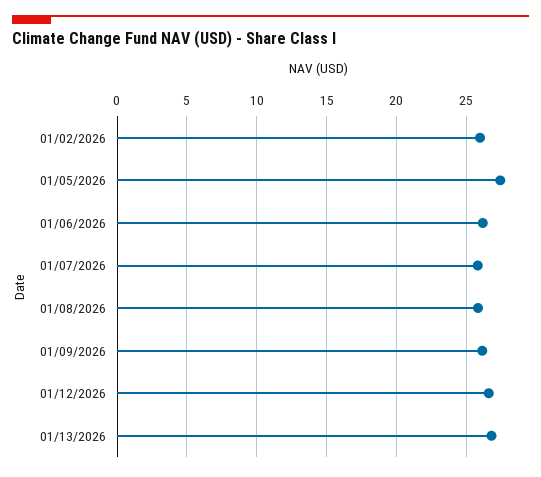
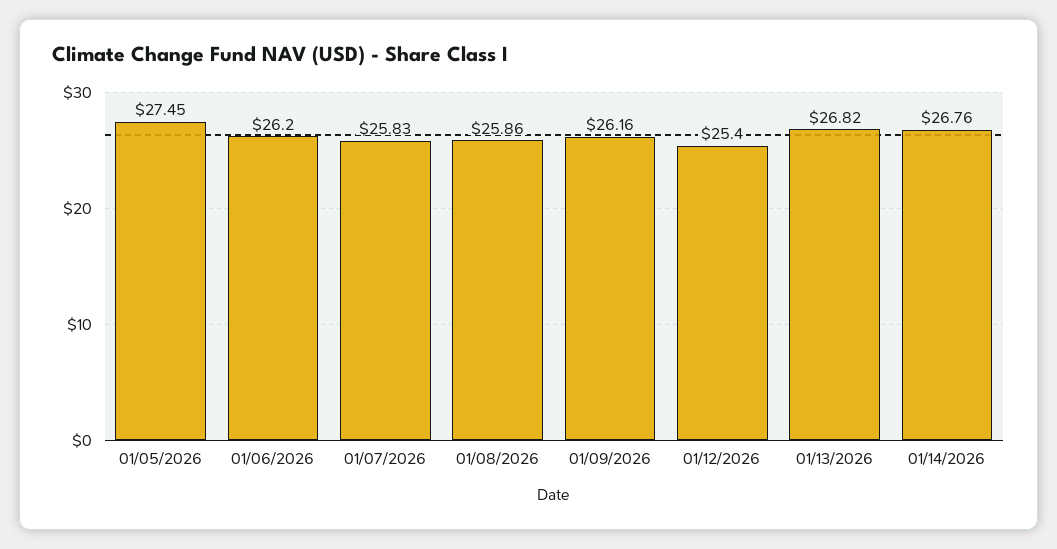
01/02/2026: 26 -> none
01/12/2026: 26.5 -> 25.4
01/14/2026: none -> 26.76

